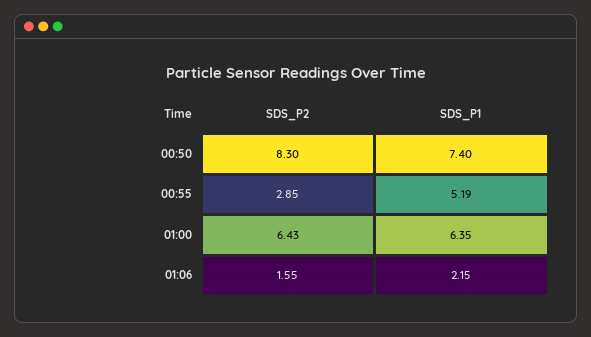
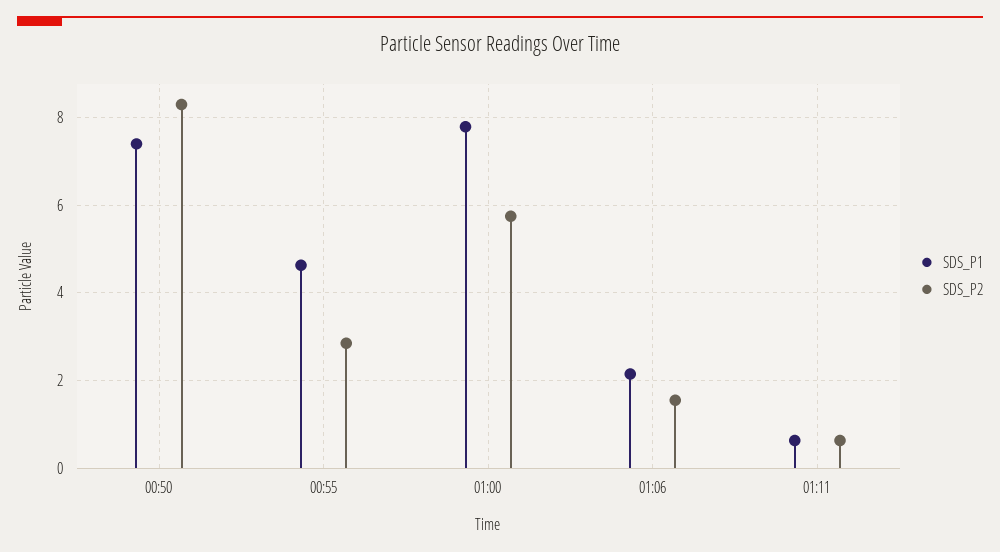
SDS_P1, 00:55: 5.19 -> 4.6
SDS_P2, 01:00: 6.43 -> 5.8
SDS_P1, 01:00: 6.35 -> 7.8
SDS_P1, 01:11: none -> 0.6
SDS_P2, 01:11: none -> 0.6

